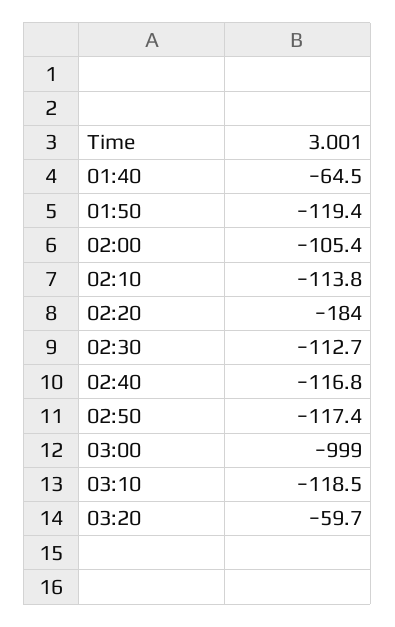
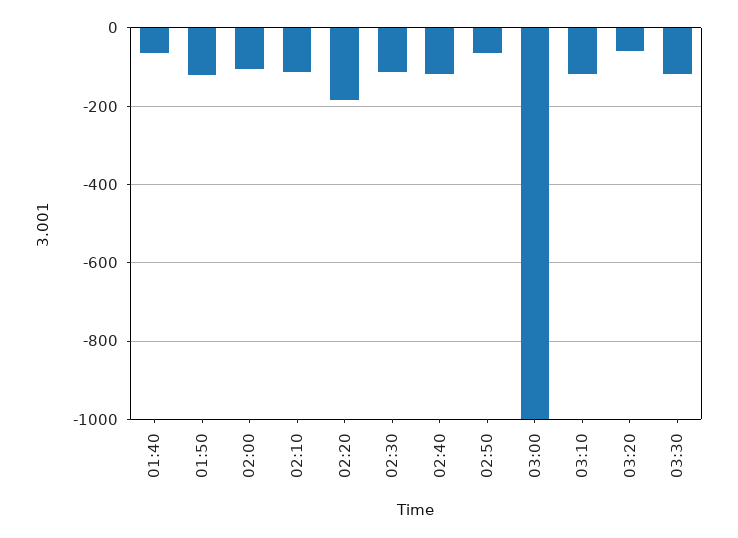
02:50: -117.4 -> -60
03:30: none -> -120

